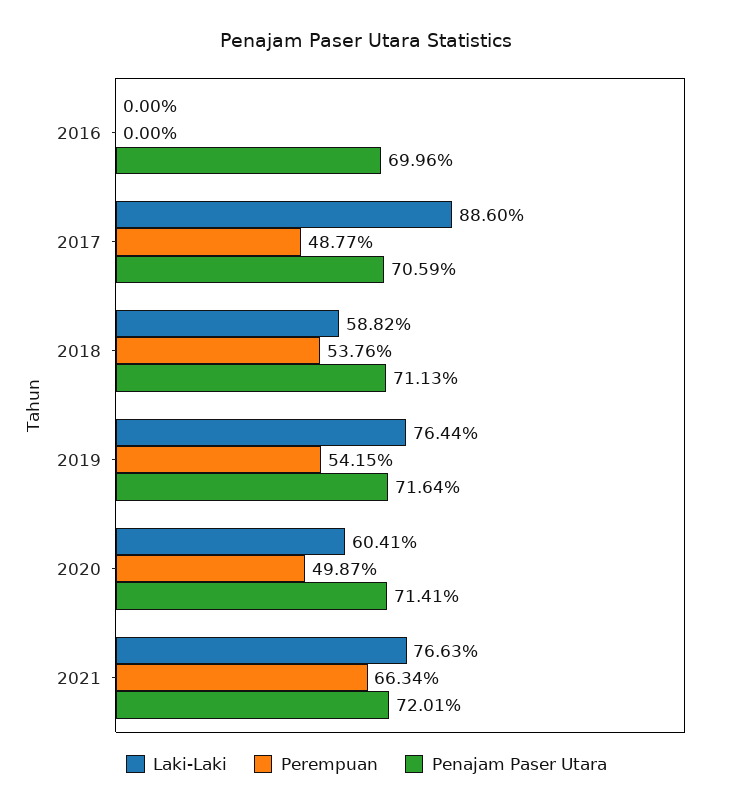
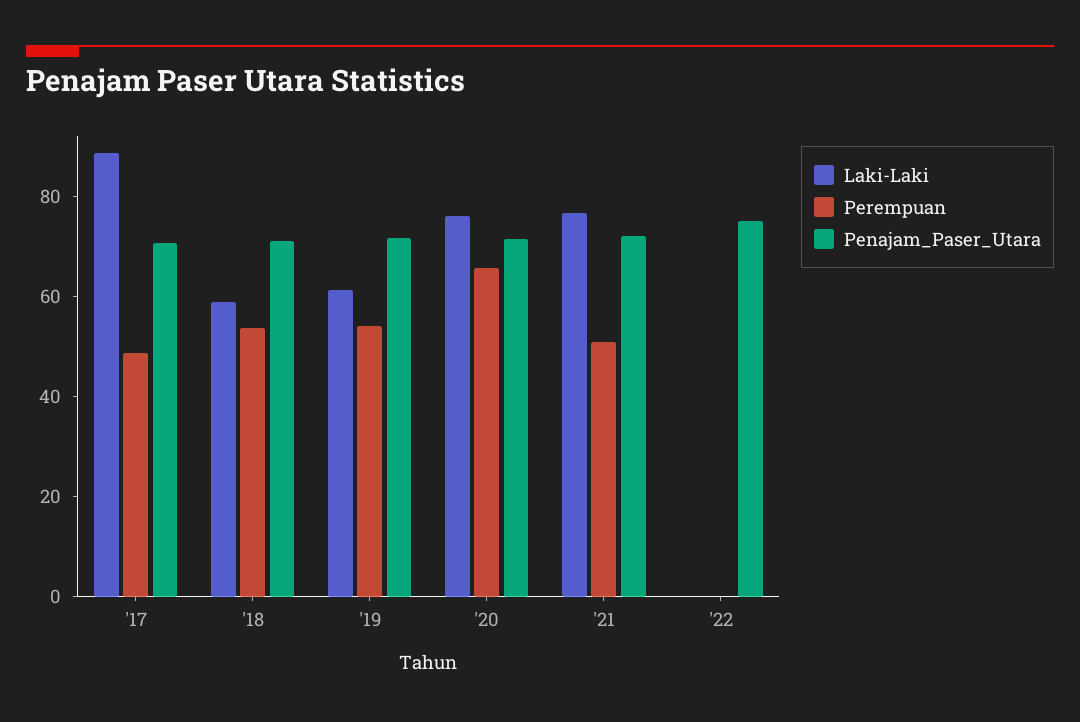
Laki-Laki, 2016: 0 -> none
Perempuan, 2016: 0 -> none
Penajam Paser Utara, 2016: 69.96 -> none
Laki-Laki, 2019: 76.44 -> 60
Laki-Laki, 2020: 60.41 -> 75
Perempuan, 2020: 49.87 -> 65
Perempuan, 2021: 66.34 -> 50
Laki-Laki, '22: none -> 0
Perempuan, '22: none -> 0
Penajam Paser Utara, '22: none -> 75

